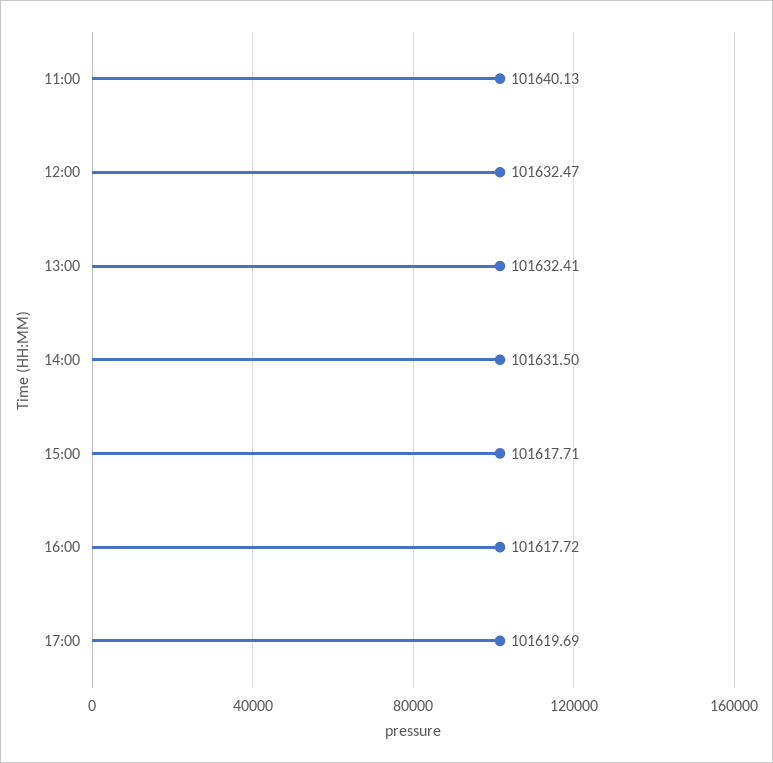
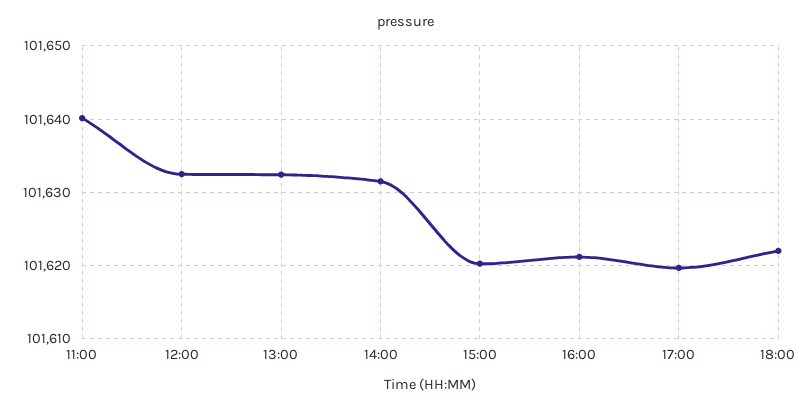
15:00: 101617.71 -> 101620
16:00: 101617.72 -> 101621
18:00: none -> 101622

